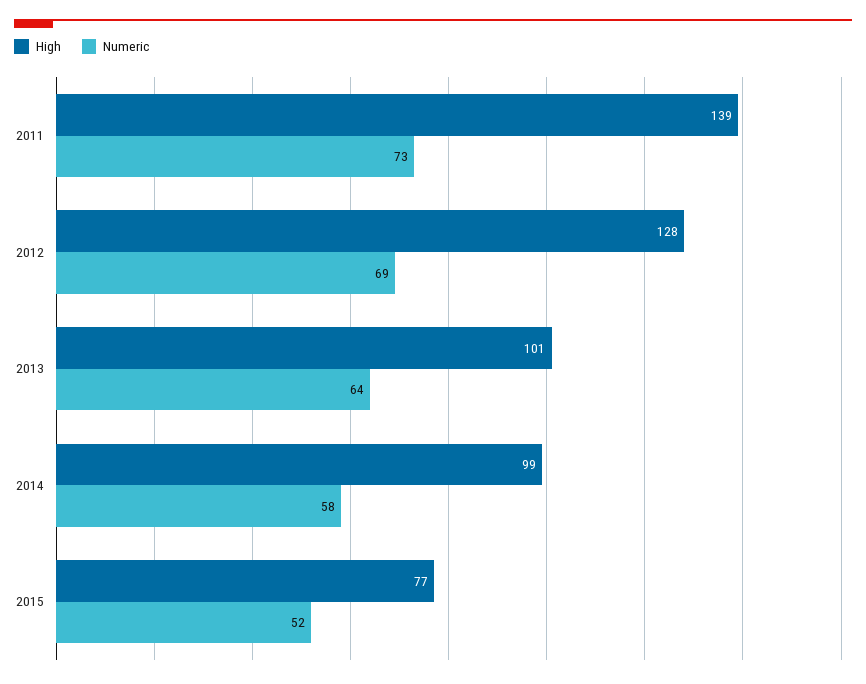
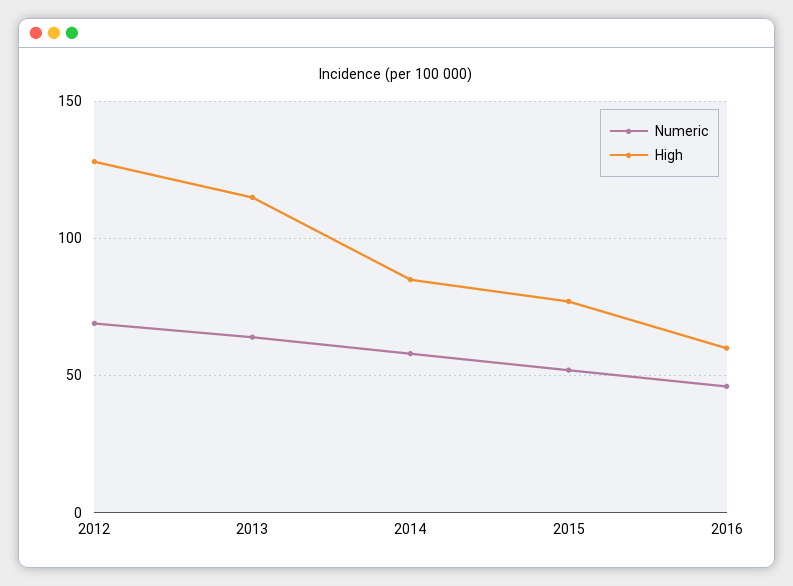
High, 2011: 139 -> none
Numeric, 2011: 73 -> none
High, 2013: 101 -> 115
High, 2014: 99 -> 85
Numeric, 2016: none -> 45
High, 2016: none -> 60

